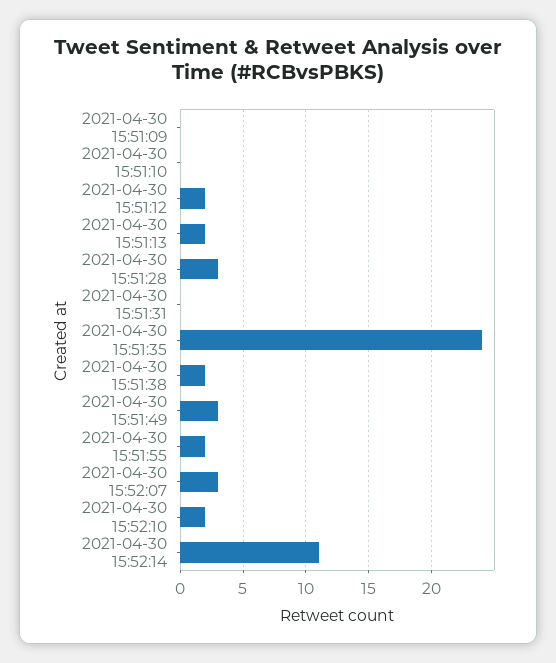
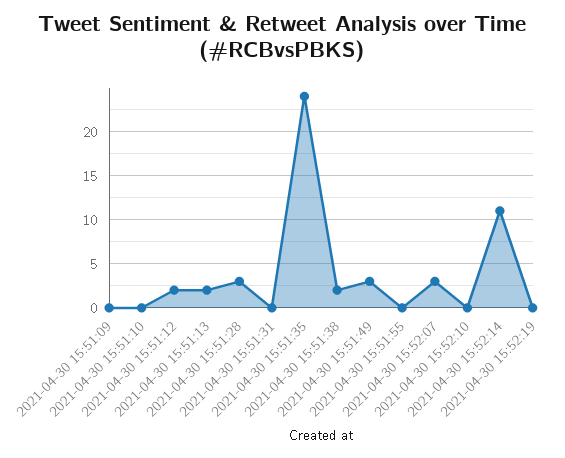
2021-04-30 15:51:55: 2 -> 0
2021-04-30 15:52:10: 2 -> 0
2021-04-30 15:52:19: none -> 0

